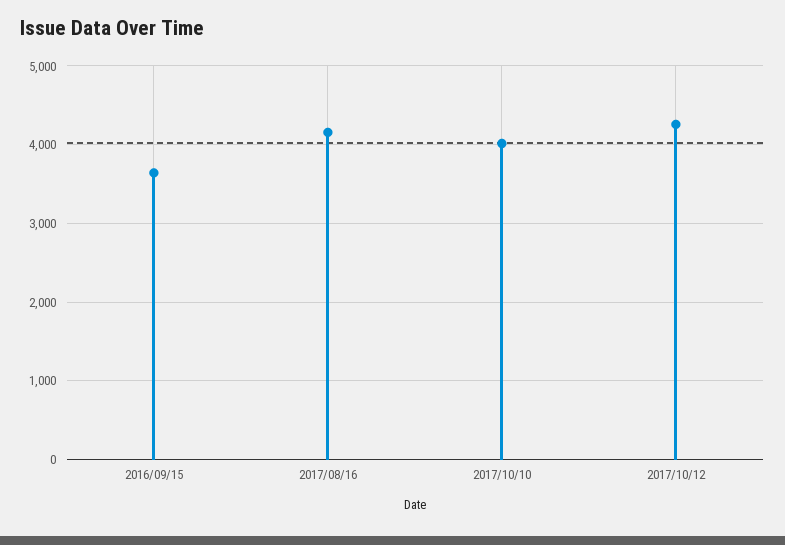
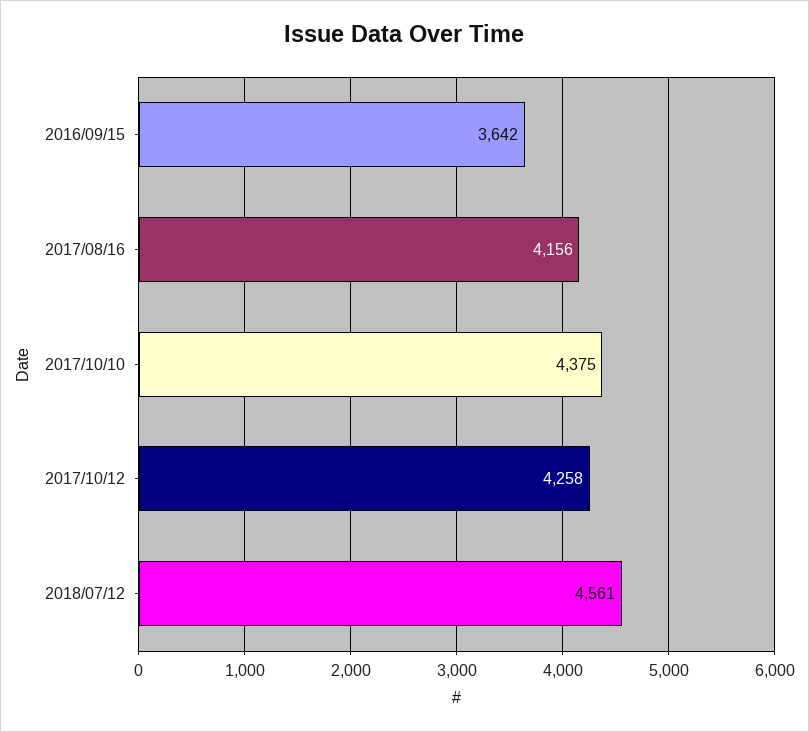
2017/10/10: 4000 -> 4375
2018/07/12: none -> 4561

